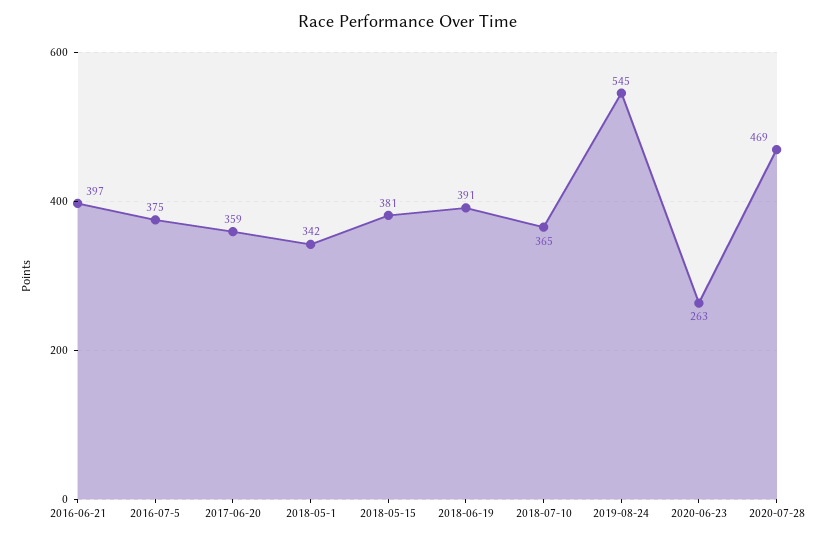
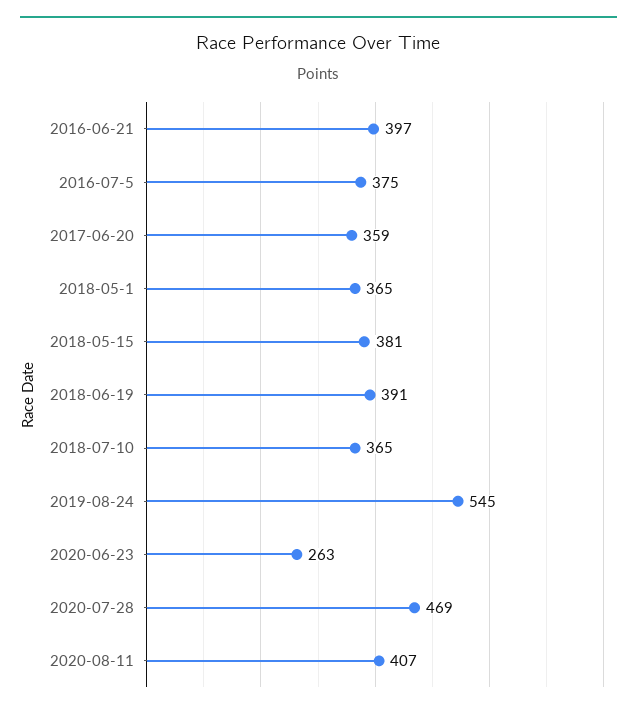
2018-05-1: 342 -> 365
2020-08-11: none -> 407

